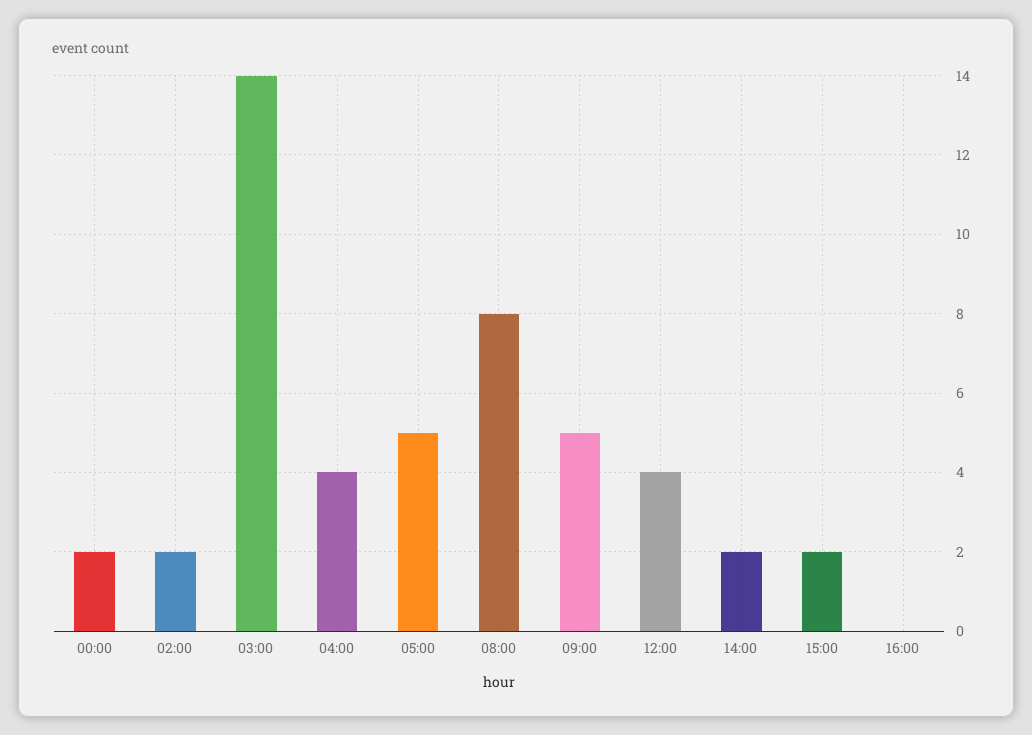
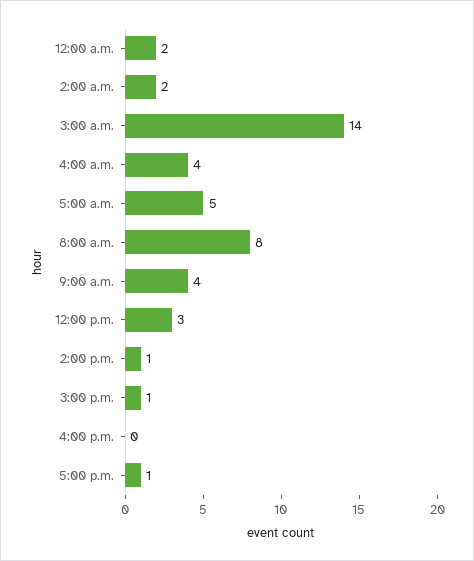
09:00: 5 -> 4
12:00: 4 -> 3
14:00: 2 -> 1
15:00: 2 -> 1
5:00 p.m.: none -> 1

